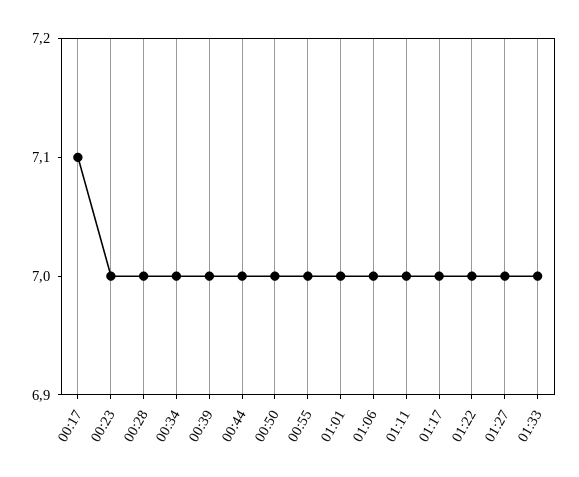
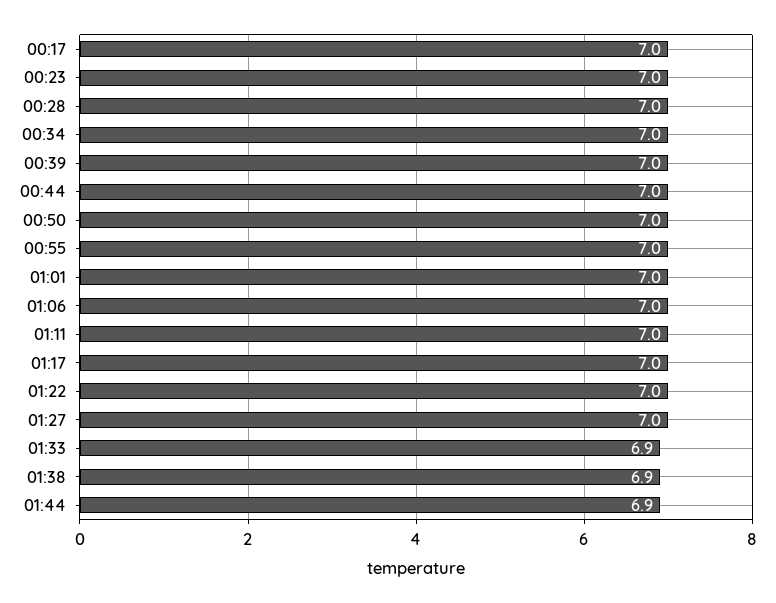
00:17: 7.1 -> 7
01:33: 7 -> 6.9
01:38: none -> 6.9
01:44: none -> 6.9

